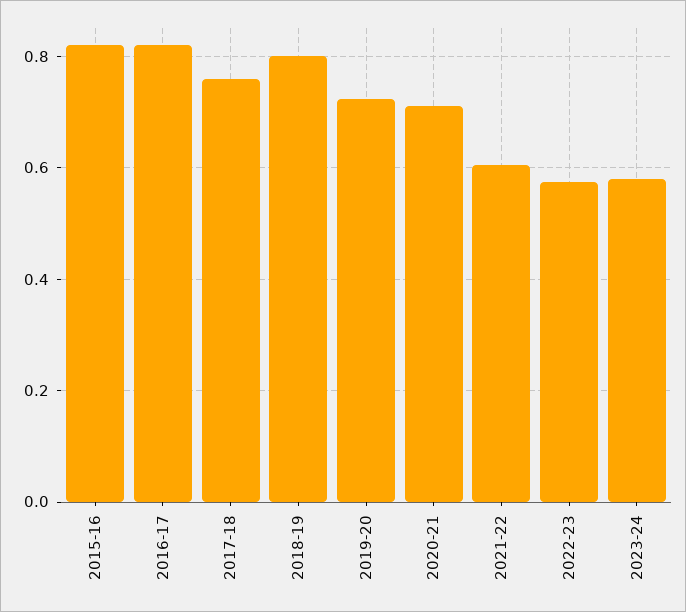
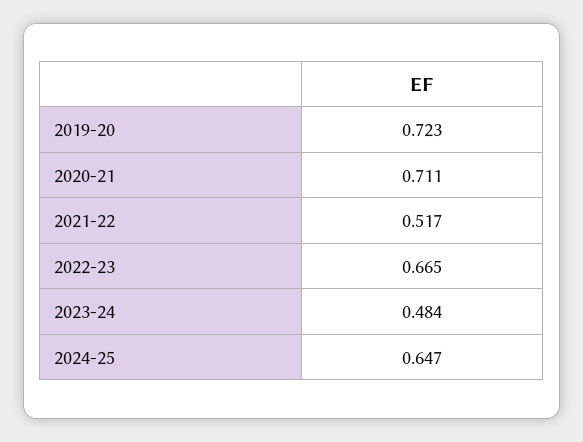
2015-16: 0.82 -> none
2016-17: 0.82 -> none
2017-18: 0.76 -> none
2018-19: 0.8 -> none
2021-22: 0.6 -> 0.517
2022-23: 0.58 -> 0.665
2023-24: 0.58 -> 0.484
2024-25: none -> 0.647

